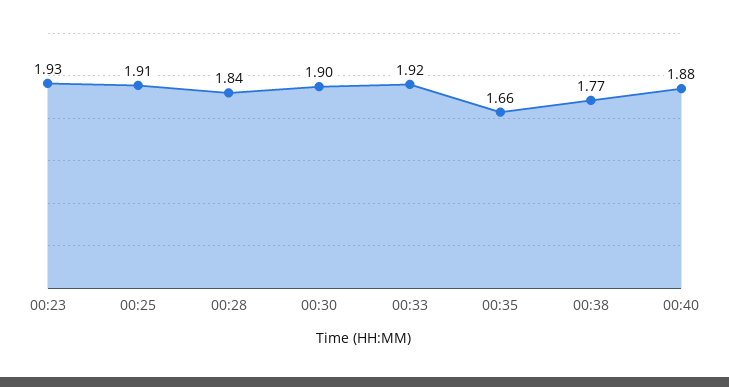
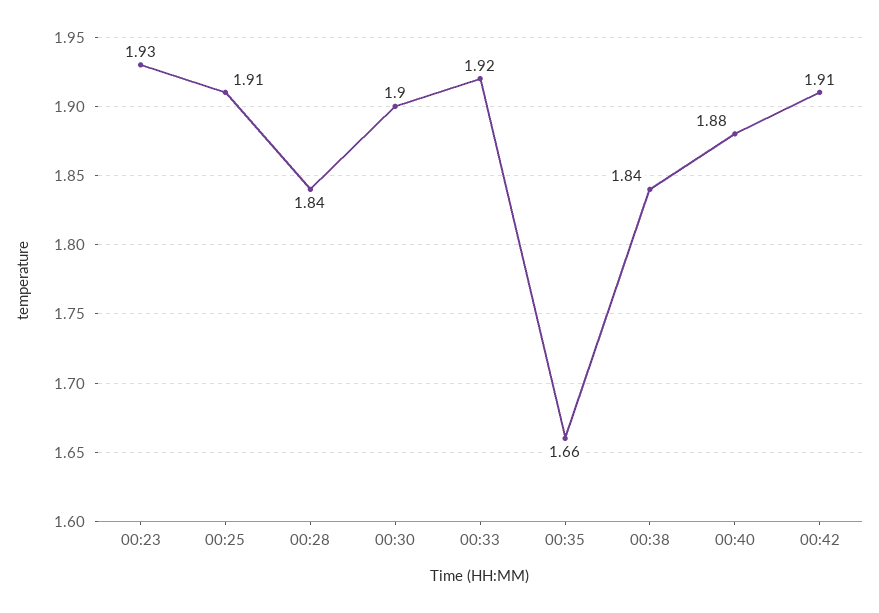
00:38: 1.77 -> 1.84
00:42: none -> 1.91

